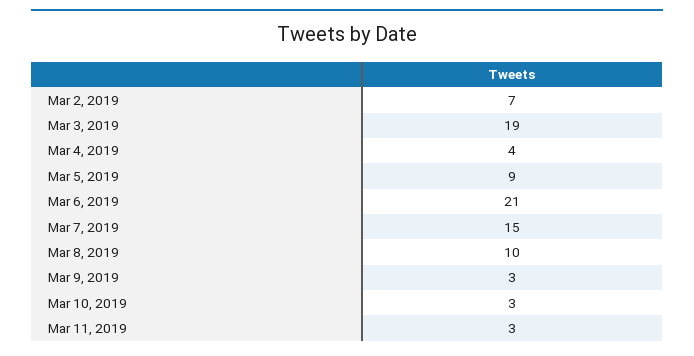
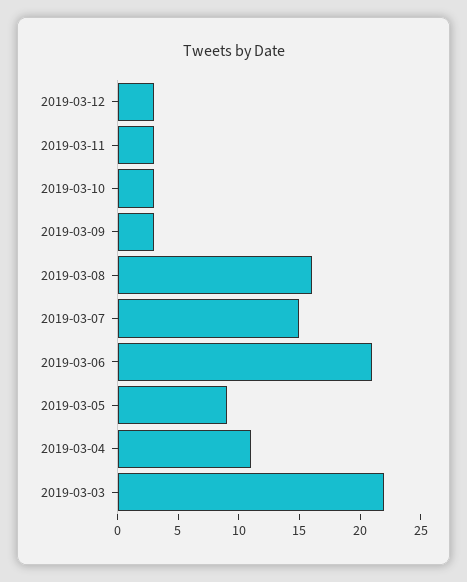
Mar 2, 2019: 7 -> none
Mar 3, 2019: 19 -> 22
Mar 4, 2019: 4 -> 11
Mar 8, 2019: 10 -> 16
2019-03-12: none -> 3

